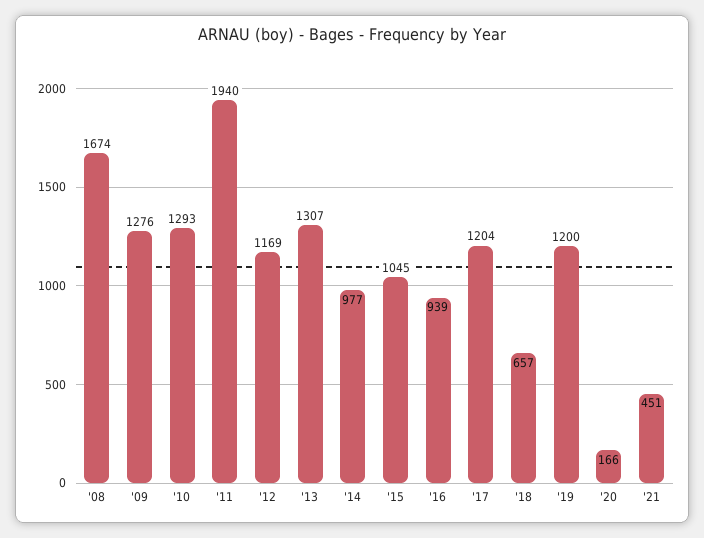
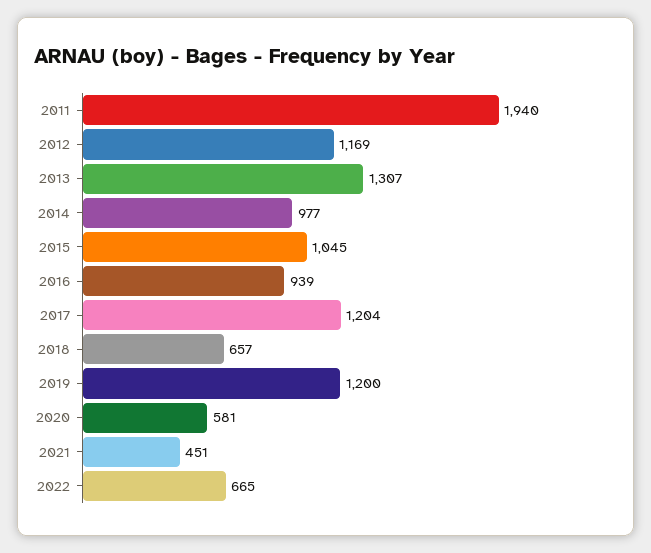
'08: 1674 -> none
'09: 1276 -> none
'10: 1293 -> none
'20: 166 -> 581
2022: none -> 665

